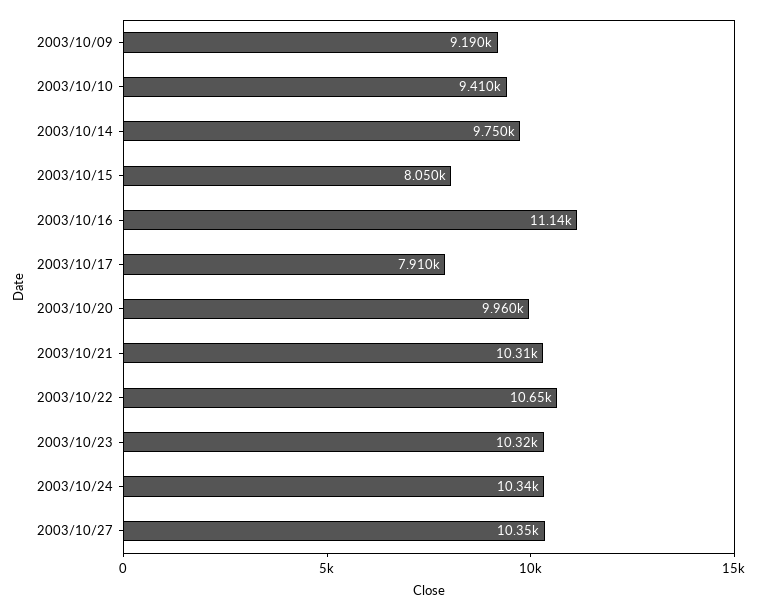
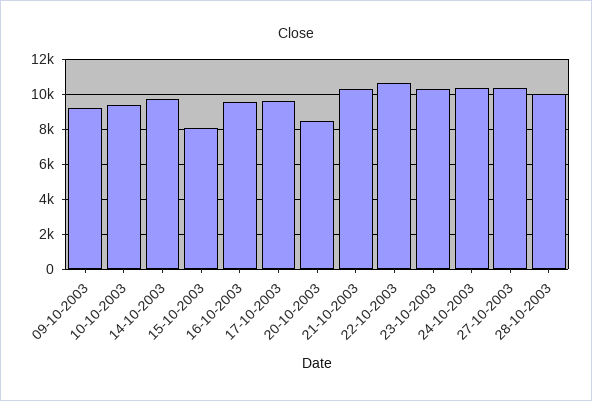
2003/10/16: 11140 -> 9500
2003/10/17: 7910 -> 9500
2003/10/20: 9960 -> 8500
28-10-2003: none -> 10000

